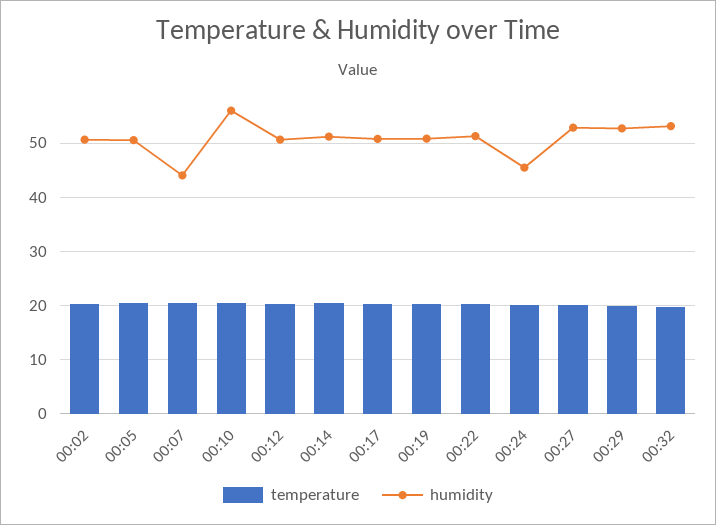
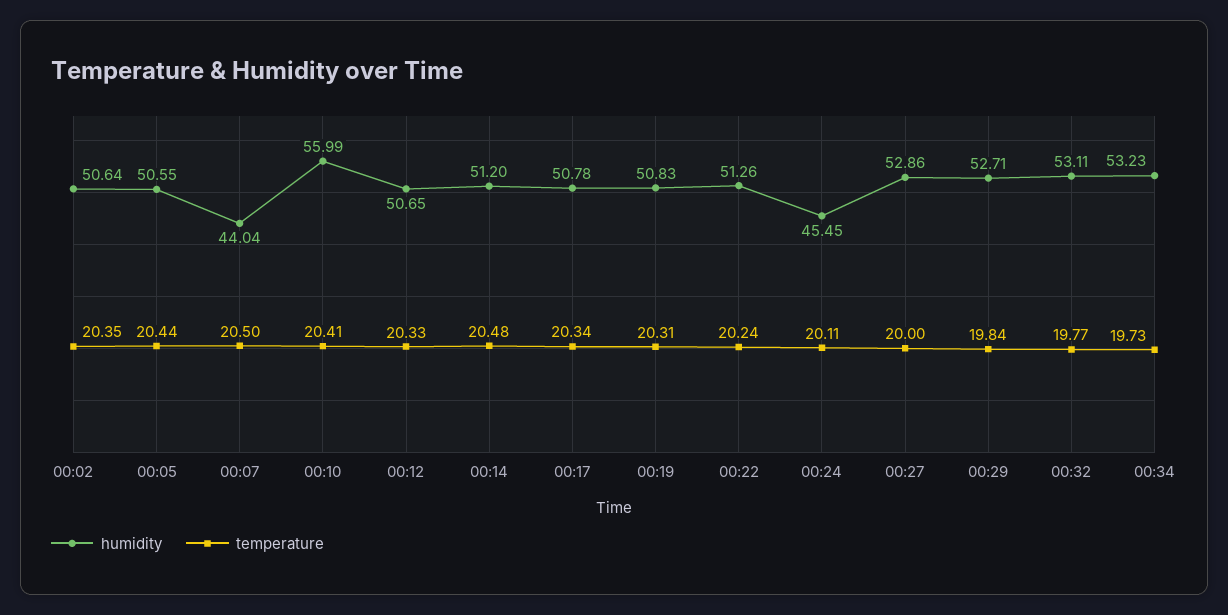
humidity, 00:34: none -> 53.23
temperature, 00:34: none -> 19.73

